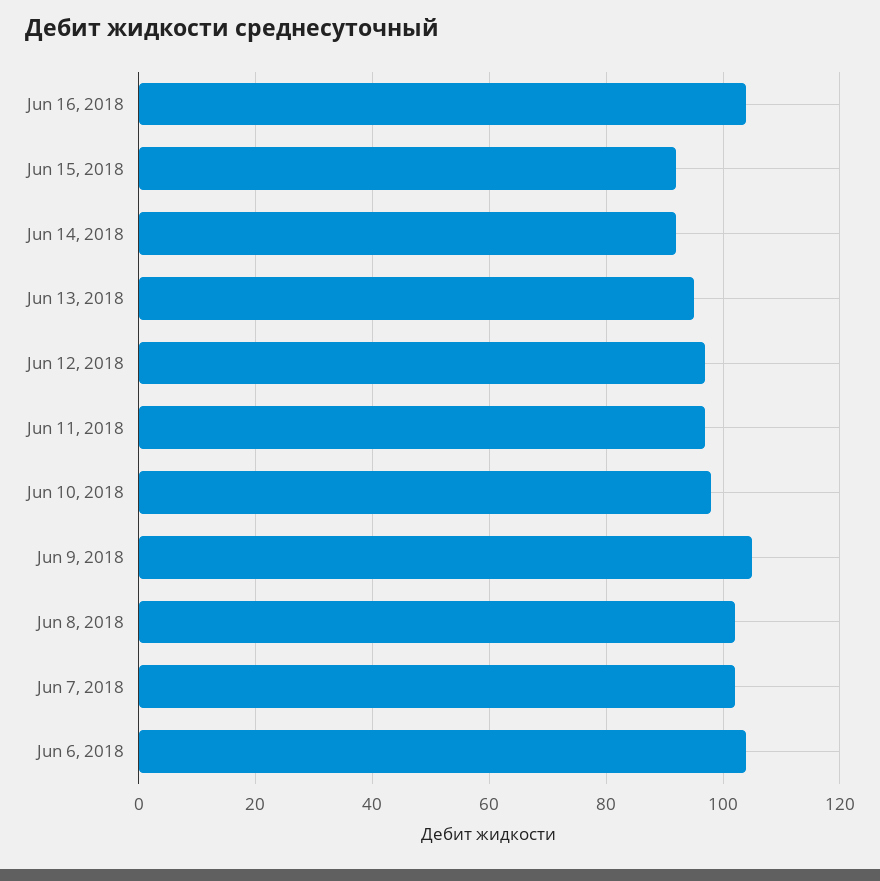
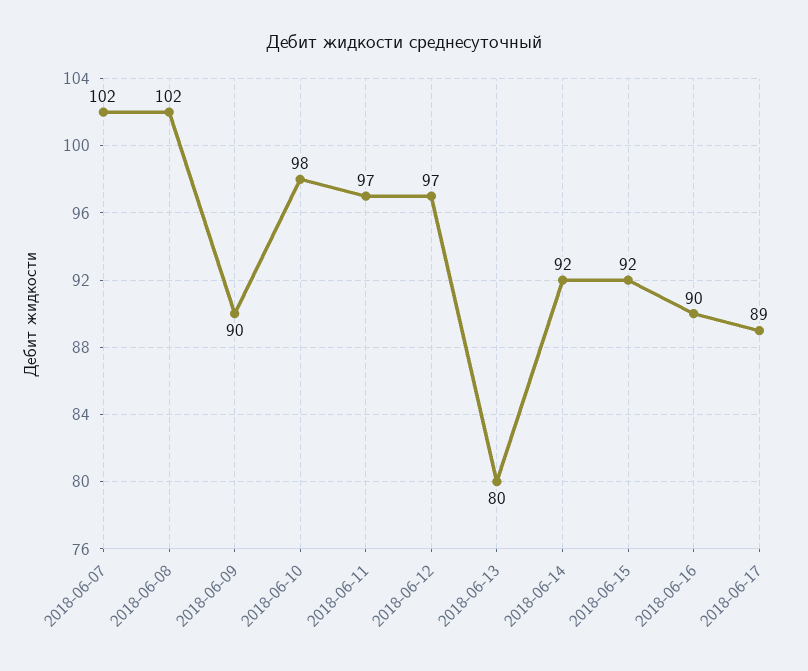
Jun 16, 2018: 105 -> 90
Jun 13, 2018: 95 -> 80
Jun 9, 2018: 105 -> 90
Jun 6, 2018: 105 -> none
2018-06-17: none -> 89

